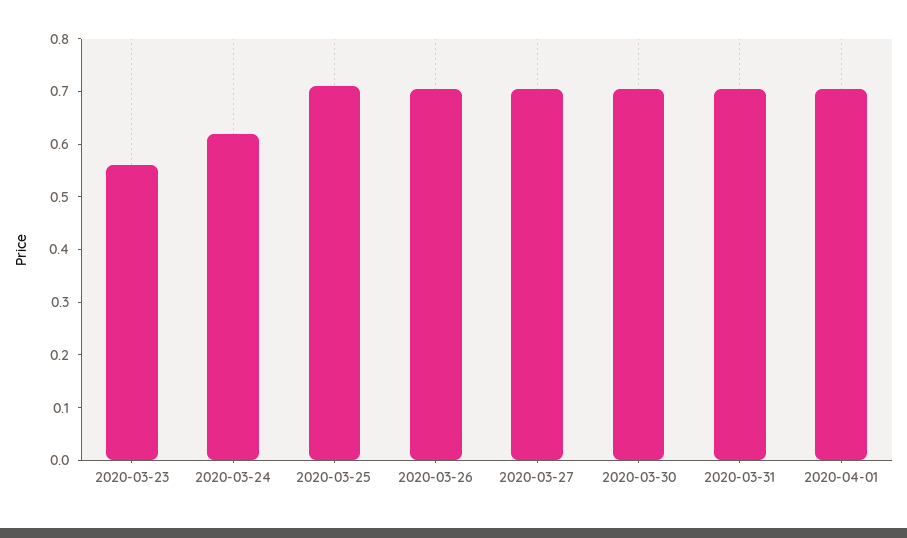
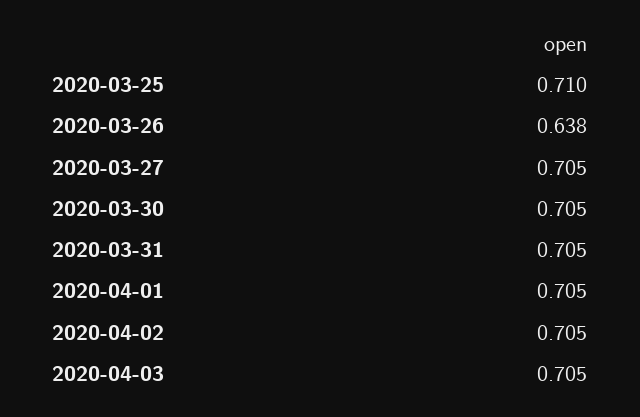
2020-03-23: 0.56 -> none
2020-03-24: 0.62 -> none
2020-03-26: 0.7 -> 0.638
2020-04-02: none -> 0.705
2020-04-03: none -> 0.705

